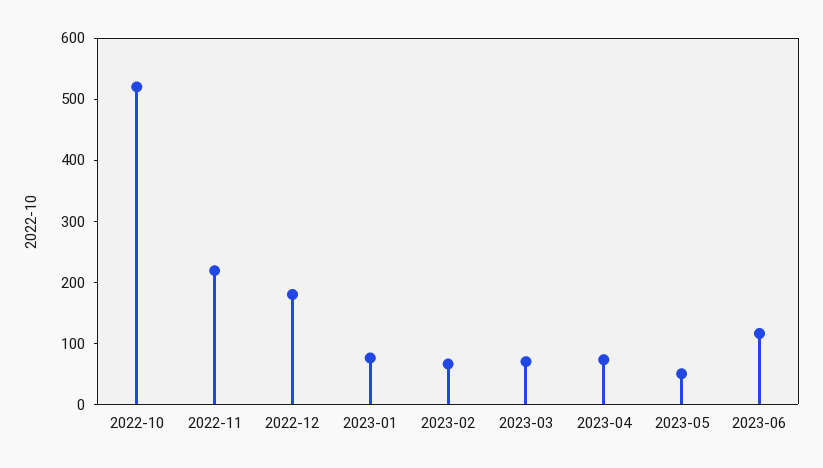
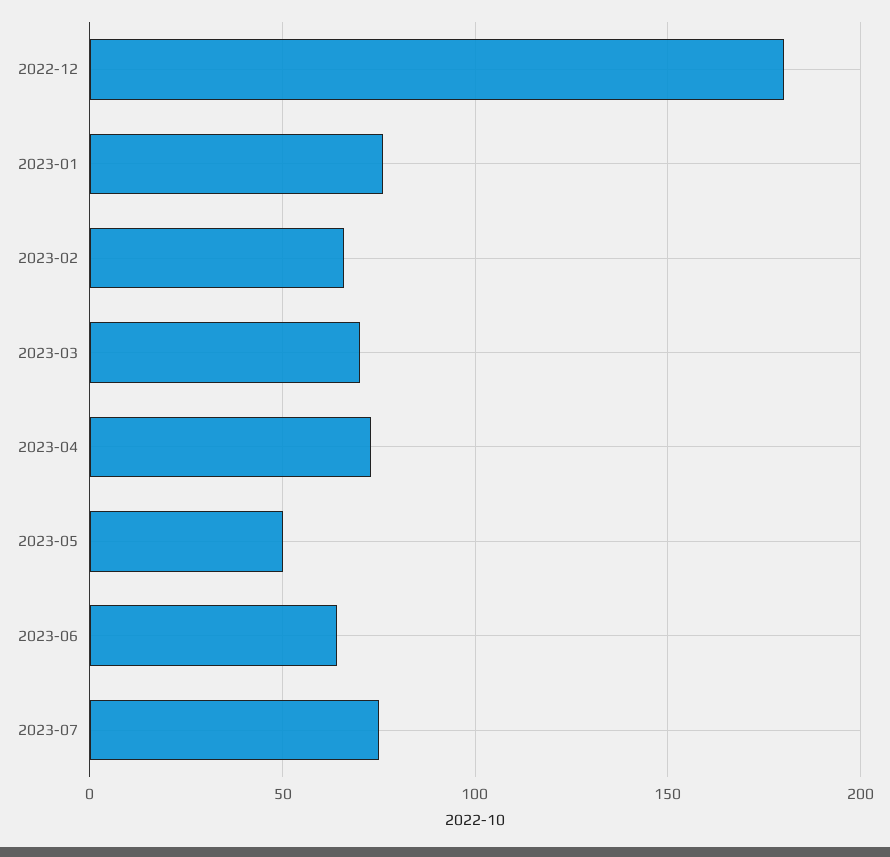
2022-10: 520 -> none
2022-11: 220 -> none
2023-06: 120 -> 65
2023-07: none -> 75

